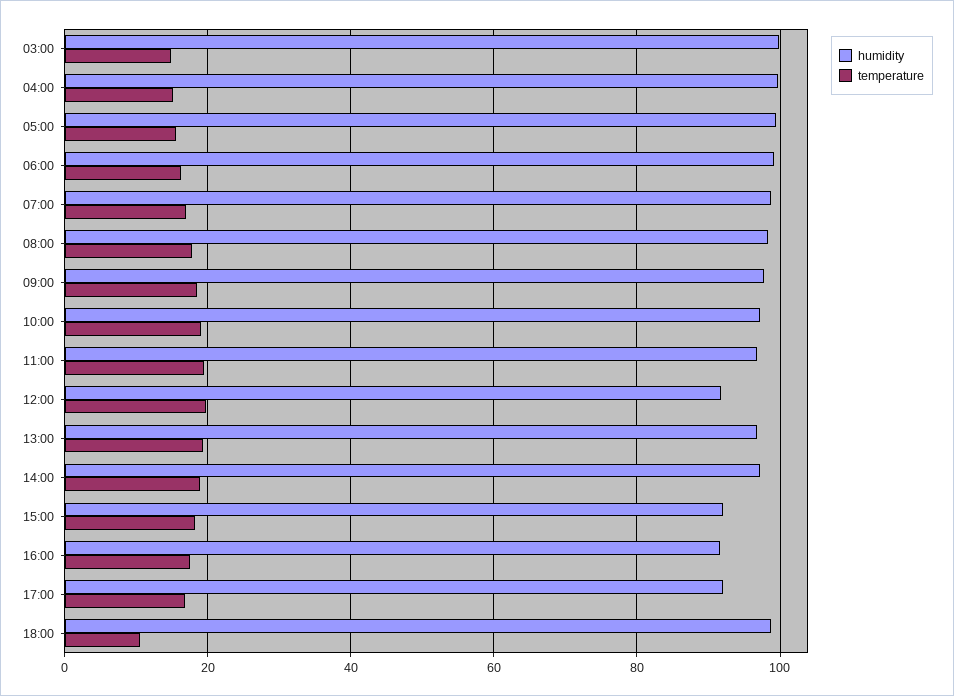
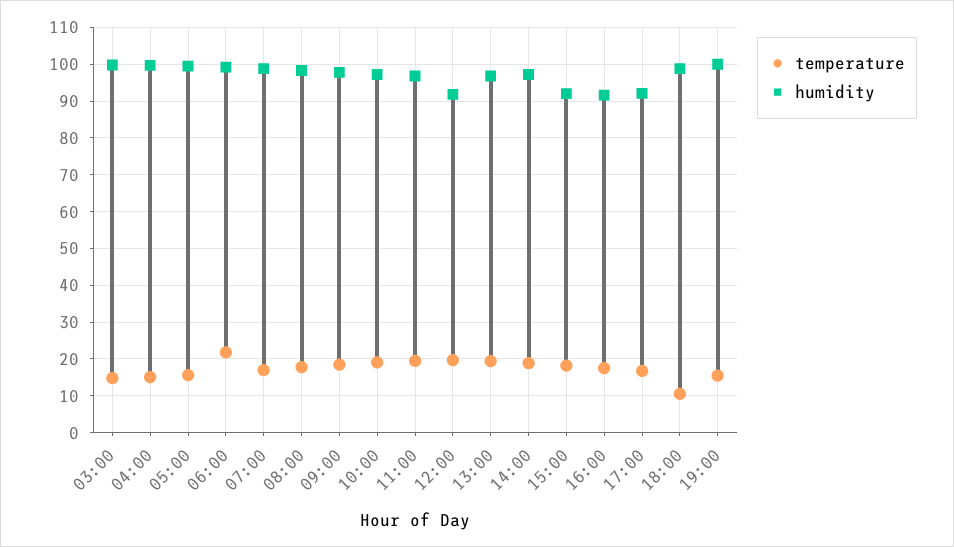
temperature, 06:00: 16 -> 22
temperature, 19:00: none -> 16
humidity, 19:00: none -> 100

